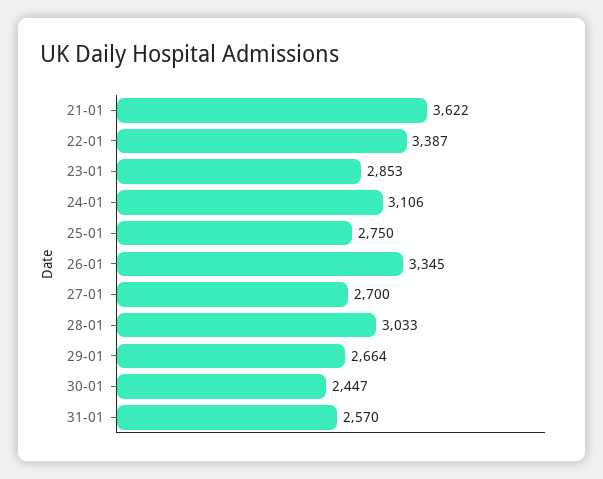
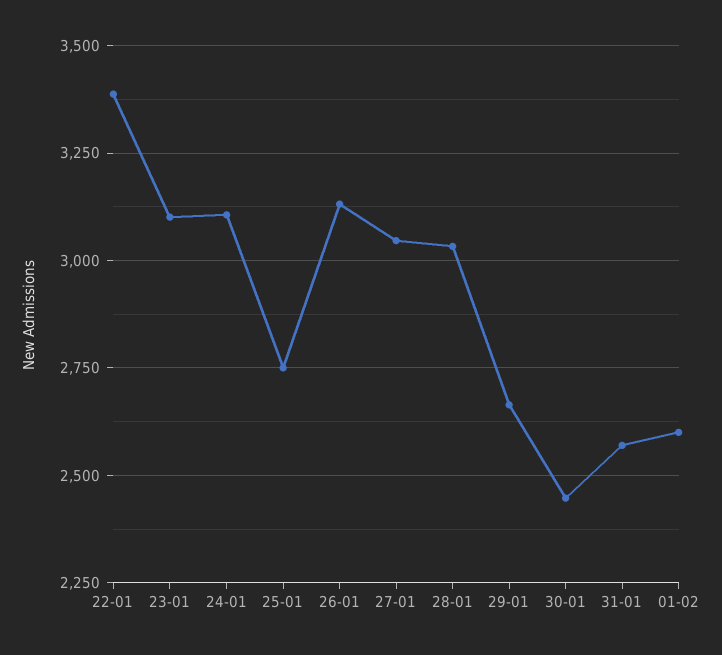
21-01: 3622 -> none
23-01: 2853 -> 3100
26-01: 3345 -> 3125
27-01: 2700 -> 3050
01-02: none -> 2600

